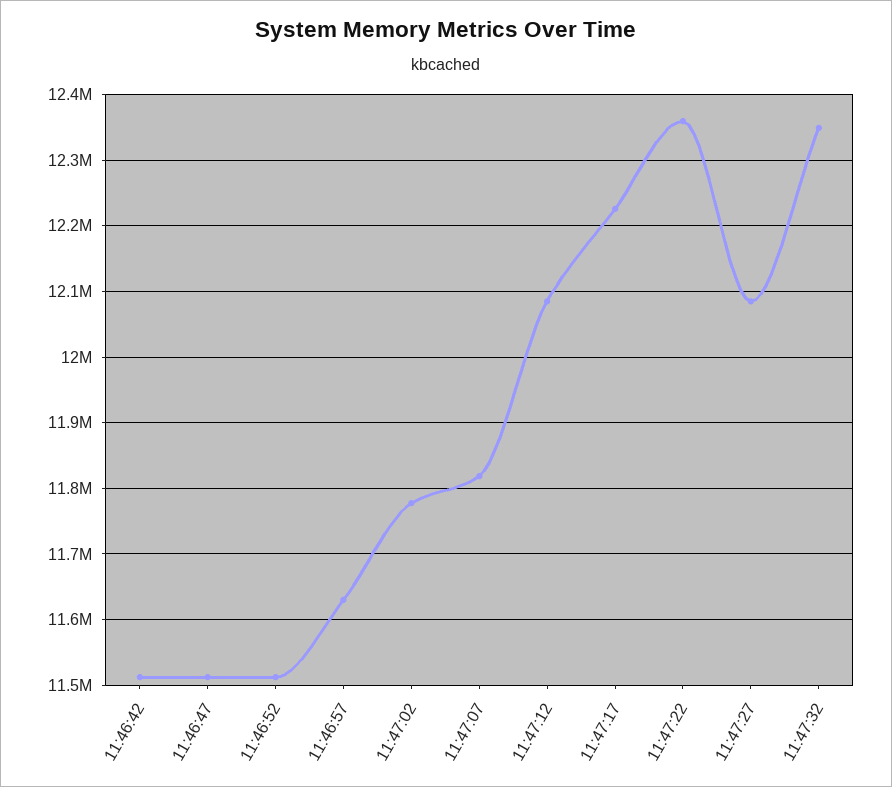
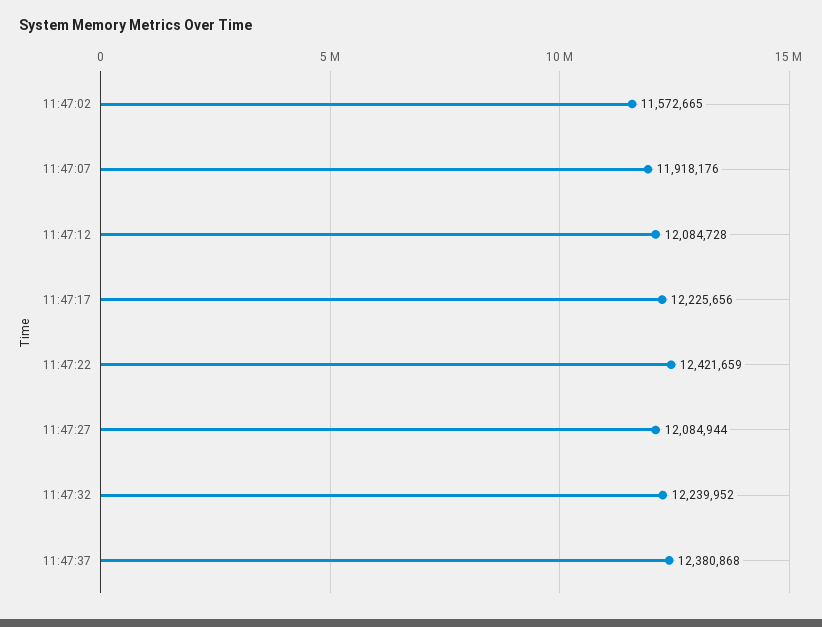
11:46:42: 11510000 -> none
11:46:47: 11510000 -> none
11:46:52: 11510000 -> none
11:46:57: 11630000 -> none
11:47:02: 11780000 -> 11572665
11:47:07: 11820000 -> 11918176
11:47:22: 12360000 -> 12421659
11:47:32: 12350000 -> 12239952
11:47:37: none -> 12380868

